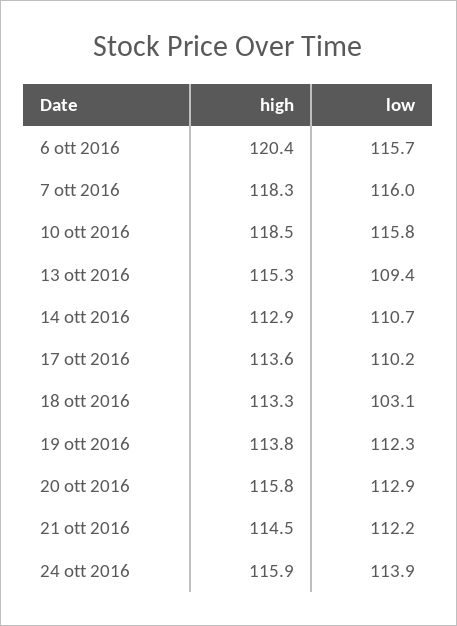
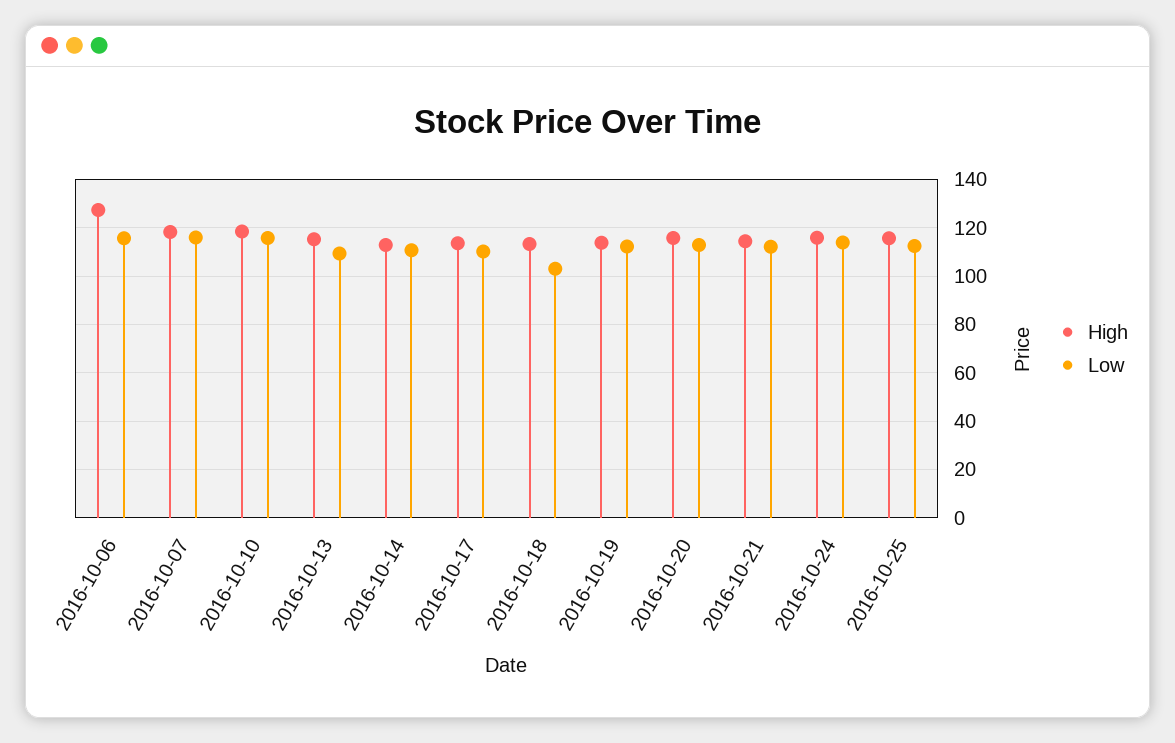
high, 6 ott 2016: 120.4 -> 127.5
high, 2016-10-25: none -> 115
low, 2016-10-25: none -> 112.5

